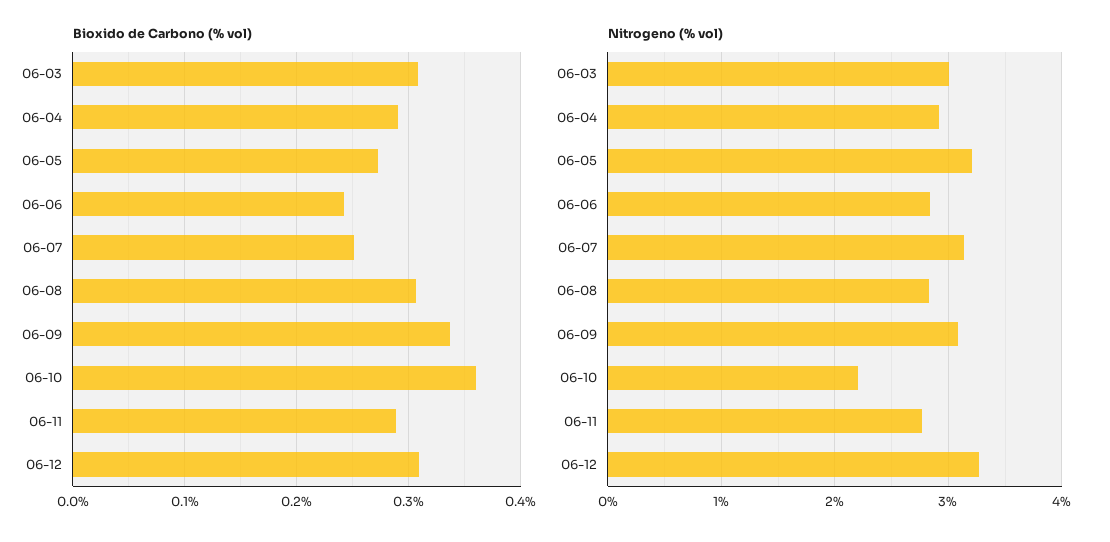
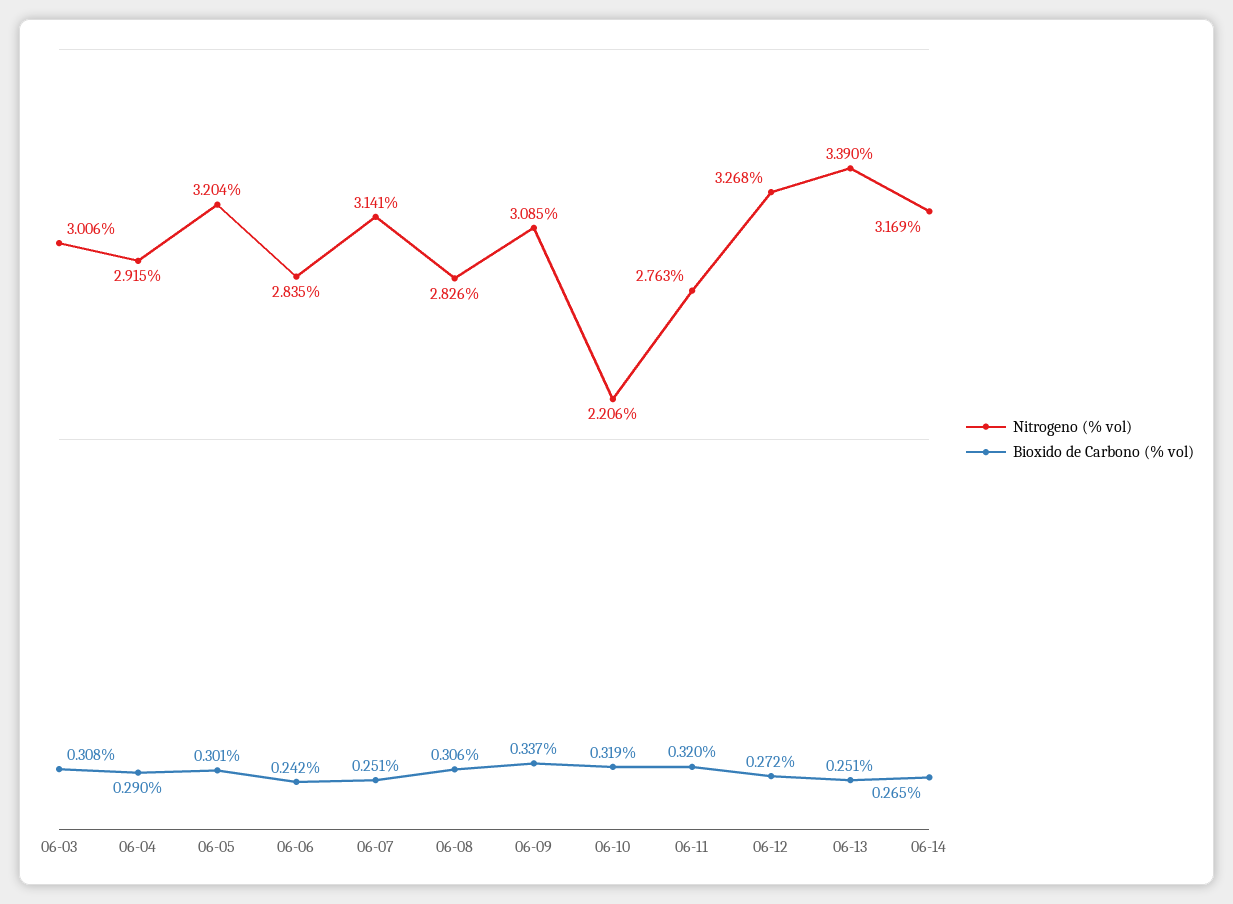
Bioxido de Carbono (% vol), 06-05: 0.27 -> 0.301
Bioxido de Carbono (% vol), 06-10: 0.36 -> 0.319
Bioxido de Carbono (% vol), 06-11: 0.29 -> 0.32
Bioxido de Carbono (% vol), 06-12: 0.31 -> 0.272
Nitrogeno (% vol), 06-13: none -> 3.39
Bioxido de Carbono (% vol), 06-13: none -> 0.251
Nitrogeno (% vol), 06-14: none -> 3.169
Bioxido de Carbono (% vol), 06-14: none -> 0.265

